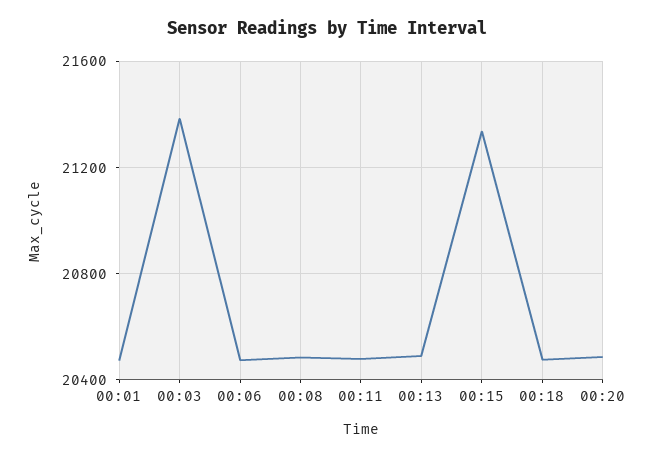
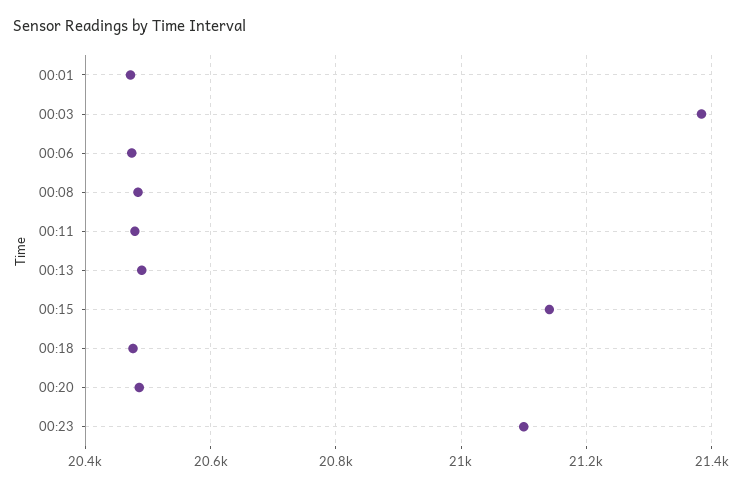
00:15: 21350 -> 21140
00:23: none -> 21100

